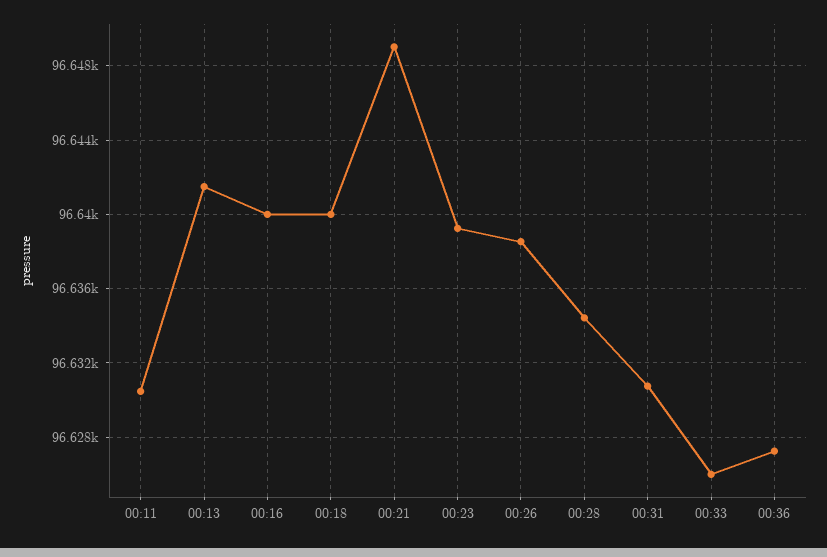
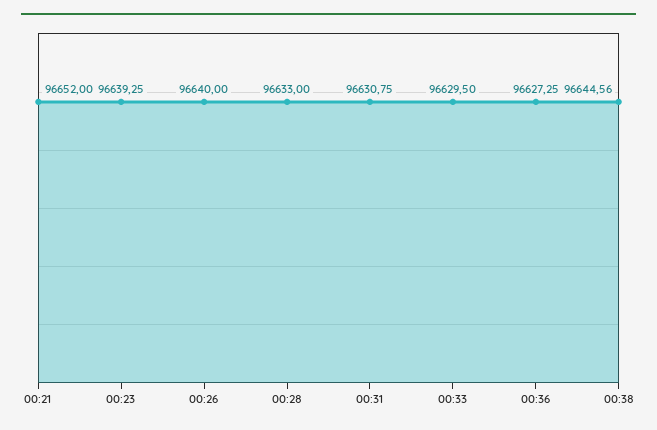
00:11: 96630.5 -> none
00:13: 96641.5 -> none
00:16: 96640 -> none
00:18: 96640 -> none
00:21: 96649 -> 96652
00:26: 96638.5 -> 96640
00:28: 96634.5 -> 96633
00:33: 96626 -> 96629.5
00:38: none -> 96644.56

